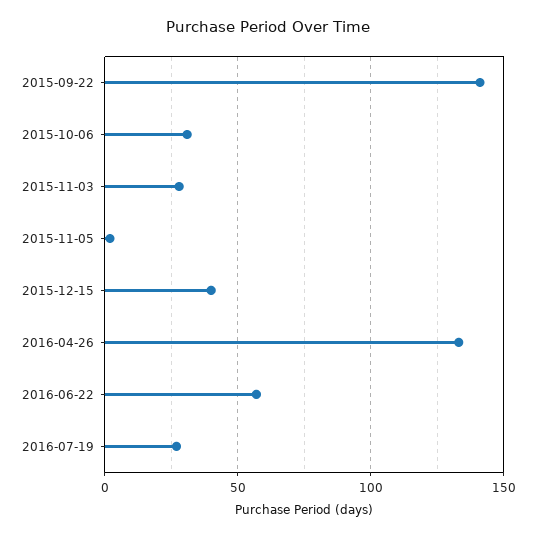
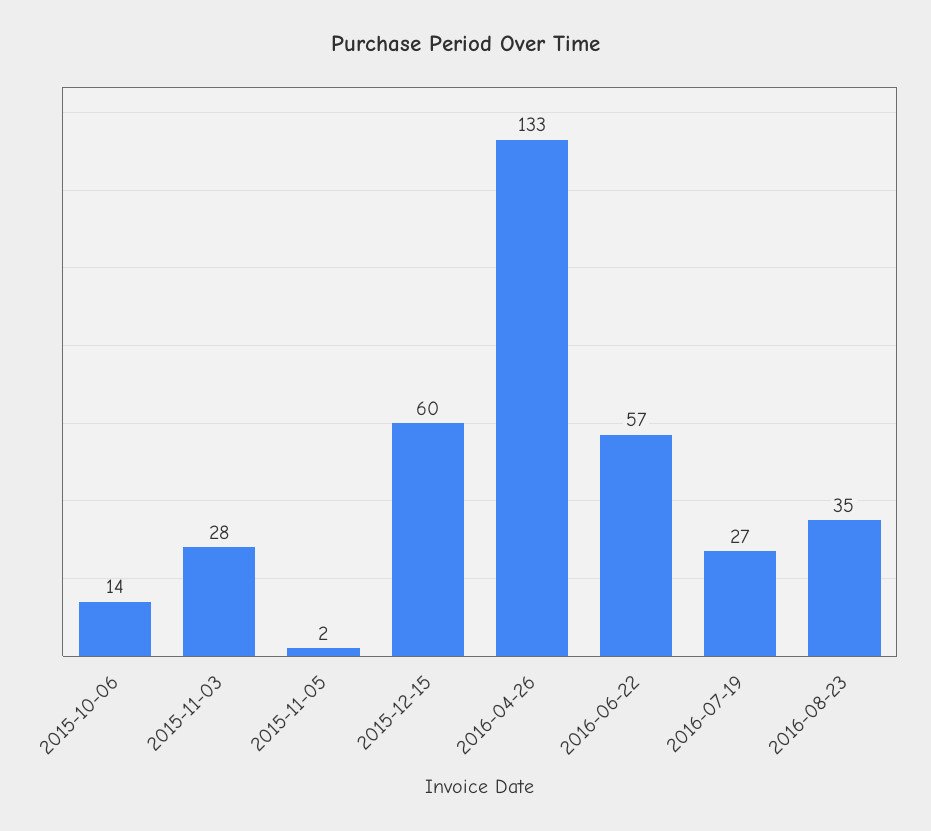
2015-09-22: 140 -> none
2015-10-06: 30 -> 14
2015-12-15: 40 -> 60
2016-08-23: none -> 35

